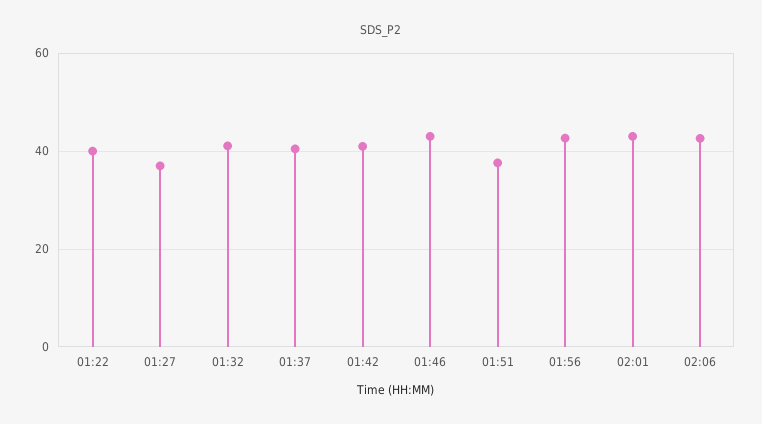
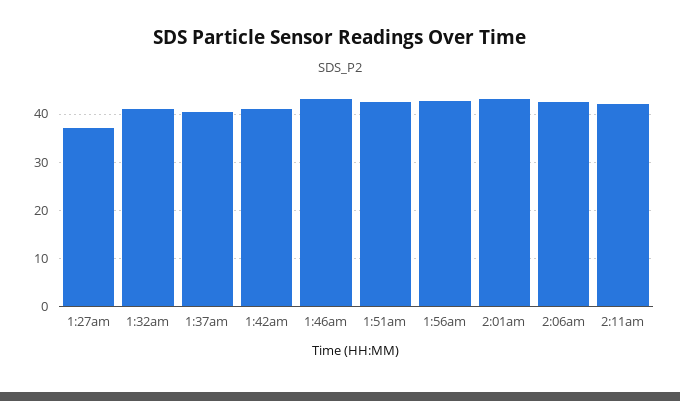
01:22: 40 -> none
01:51: 38 -> 42
2:11am: none -> 42

